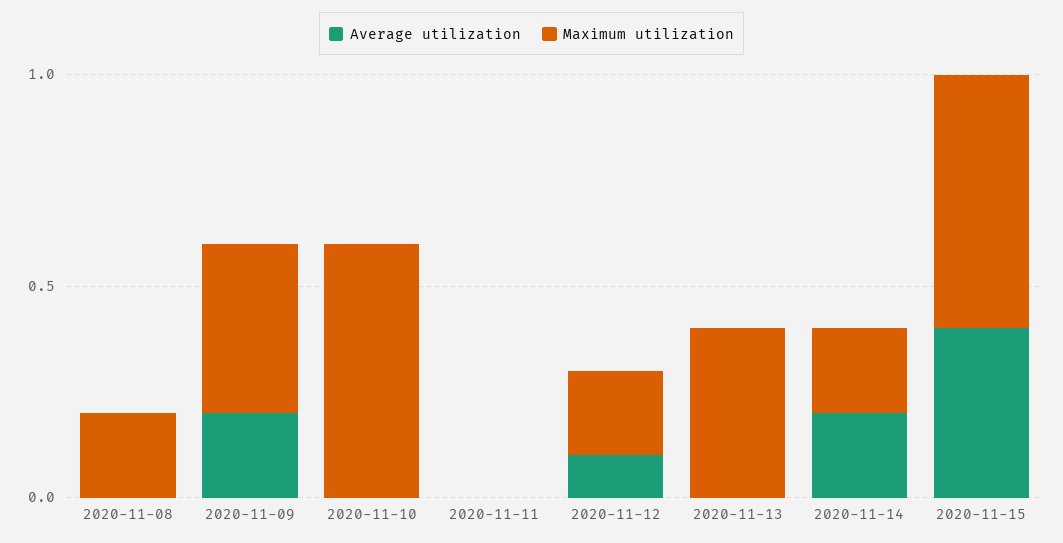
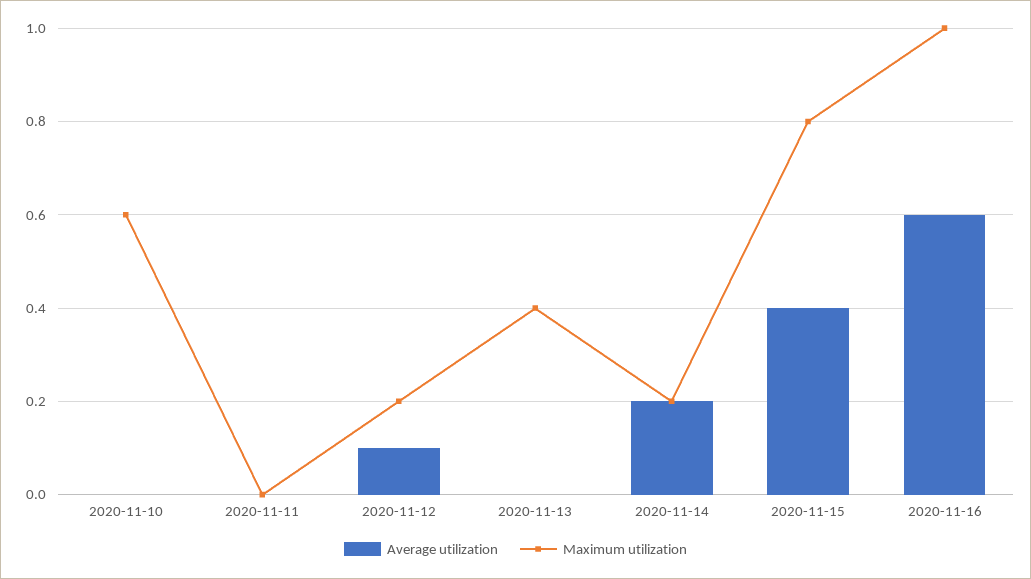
Average utilization, 2020-11-08: 0 -> none
Maximum utilization, 2020-11-08: 0.2 -> none
Average utilization, 2020-11-09: 0.2 -> none
Maximum utilization, 2020-11-09: 0.4 -> none
Maximum utilization, 2020-11-15: 0.6 -> 0.8
Average utilization, 2020-11-16: none -> 0.6
Maximum utilization, 2020-11-16: none -> 1

